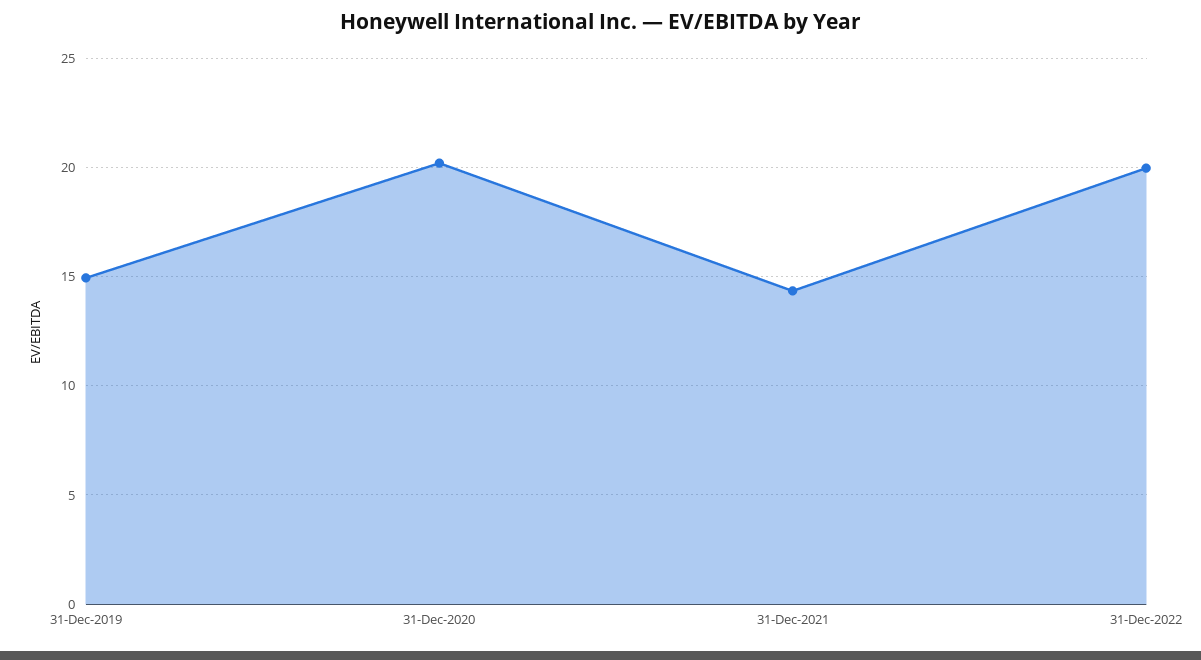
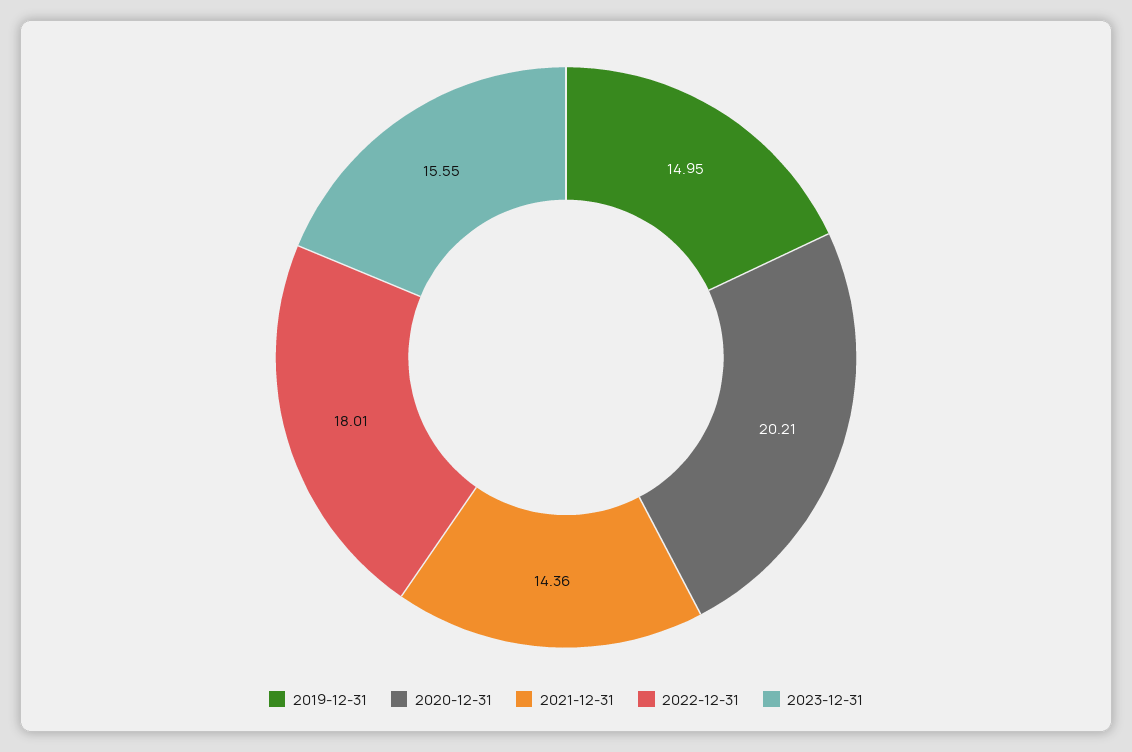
31-Dec-2022: 20 -> 18.01
2023-12-31: none -> 15.55

